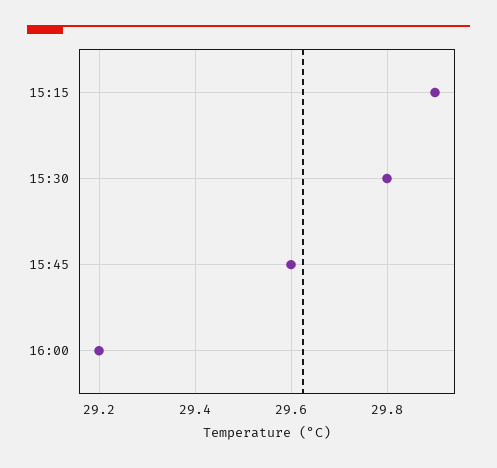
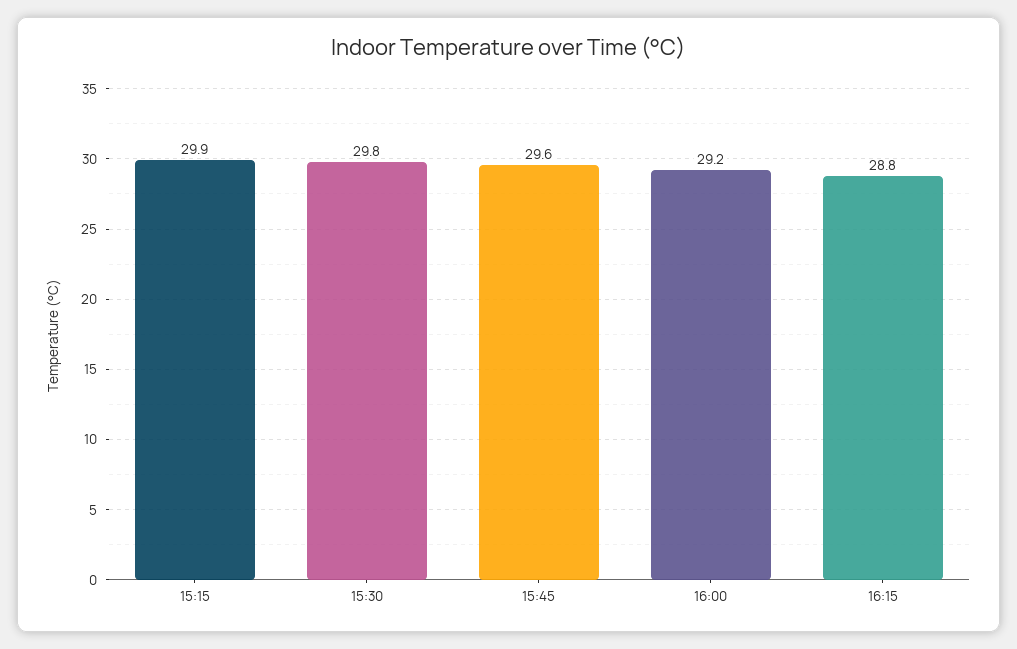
16:15: none -> 28.8

